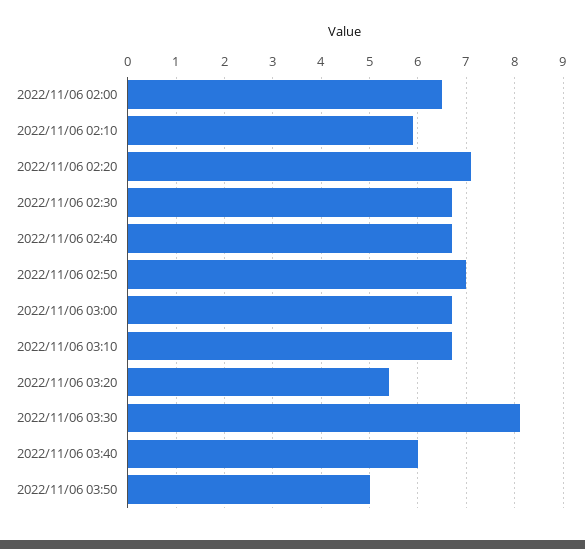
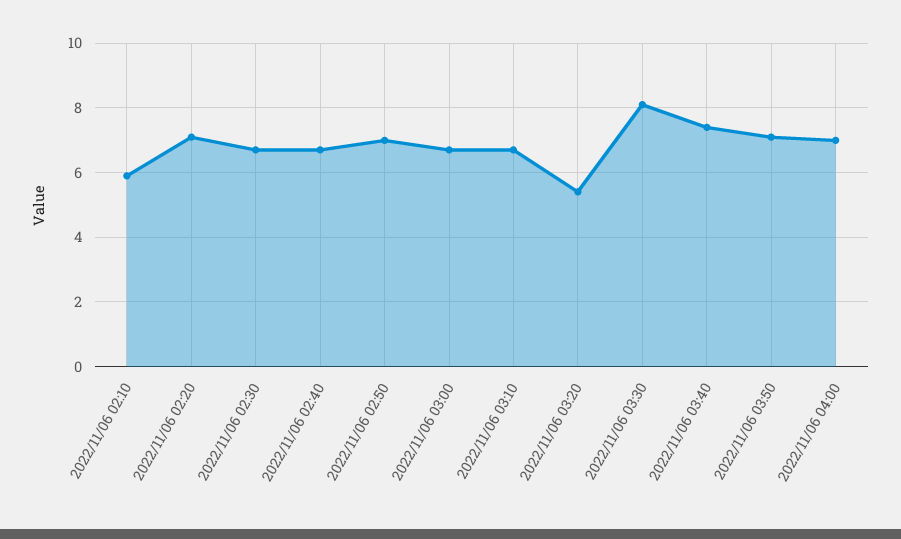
2022/11/06 02:00: 6.5 -> none
2022/11/06 03:40: 6 -> 7.5
2022/11/06 03:50: 5 -> 7
2022/11/06 04:00: none -> 7

